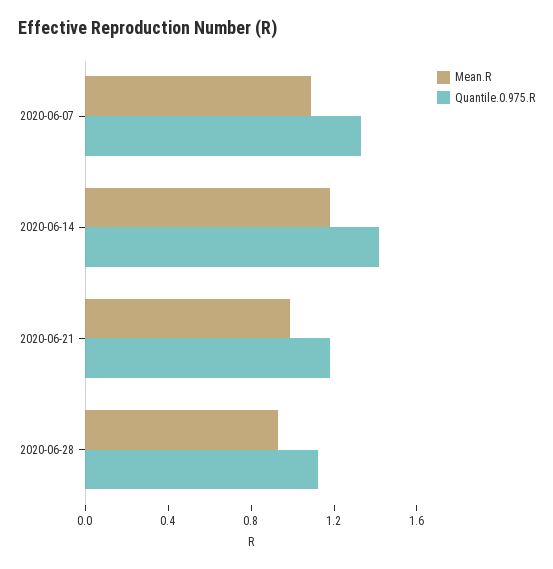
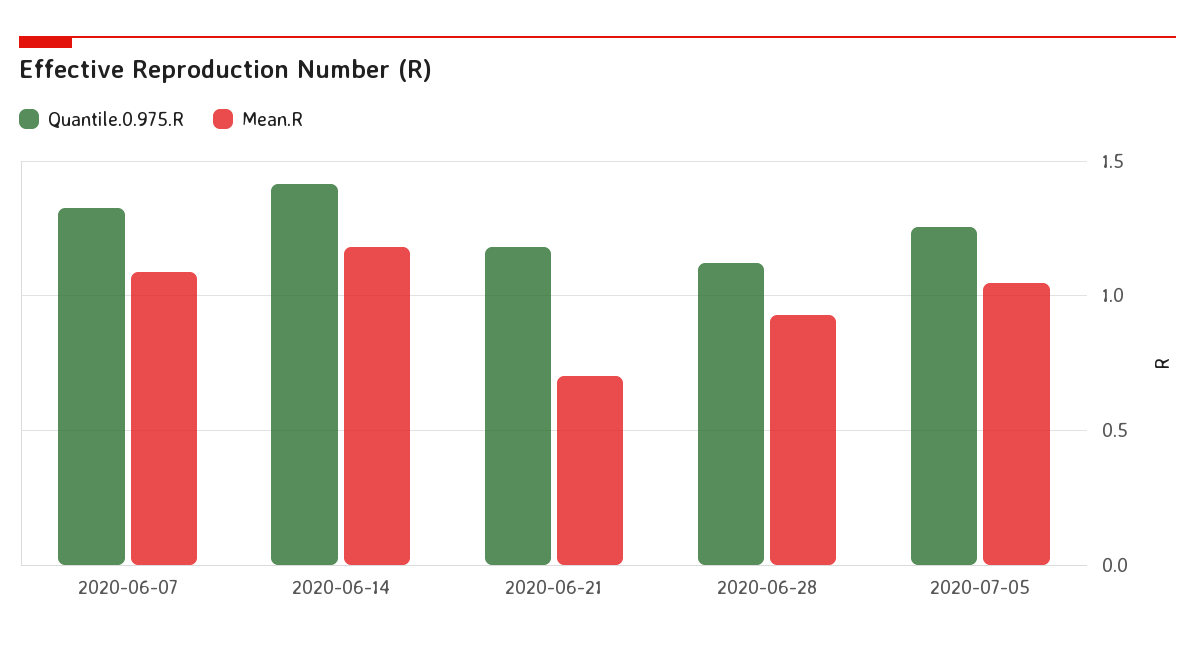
Mean.R, 2020-06-21: 1 -> 0.7
Quantile.0.975.R, 2020-07-05: none -> 1.25
Mean.R, 2020-07-05: none -> 1.05

